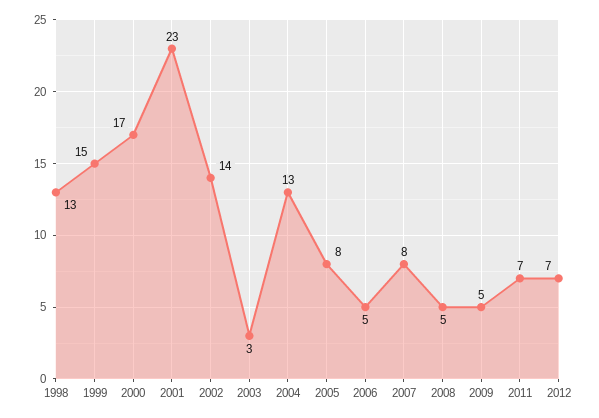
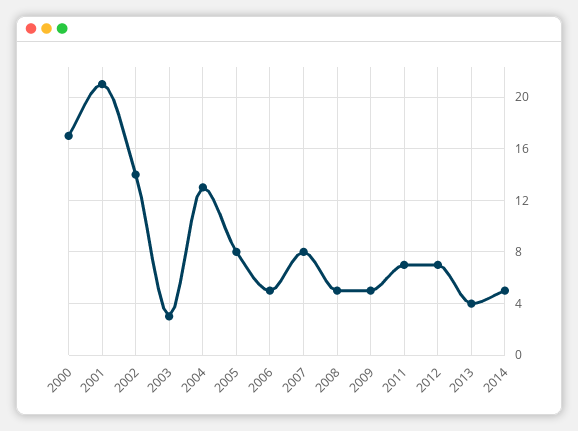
1998: 13 -> none
1999: 15 -> none
2001: 23 -> 21
2013: none -> 4
2014: none -> 5

